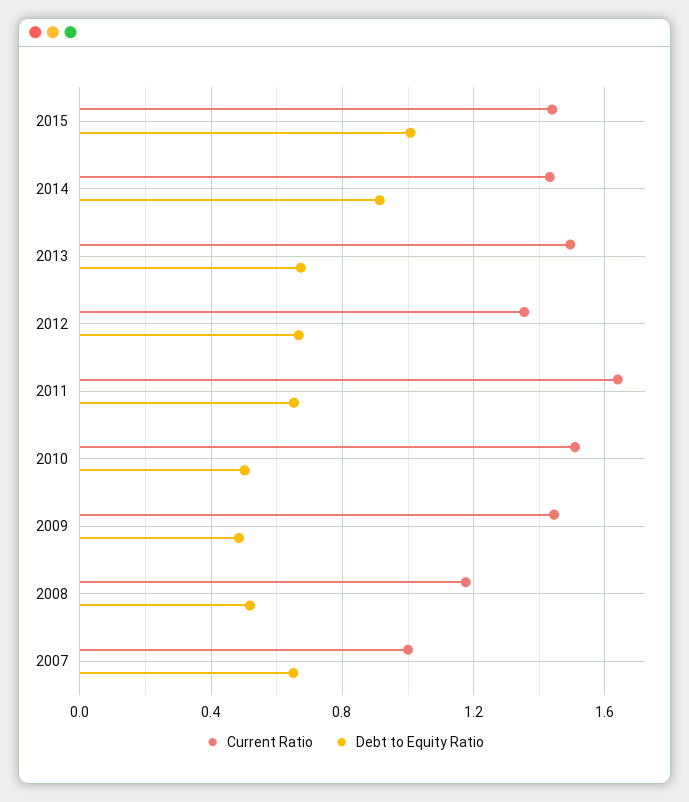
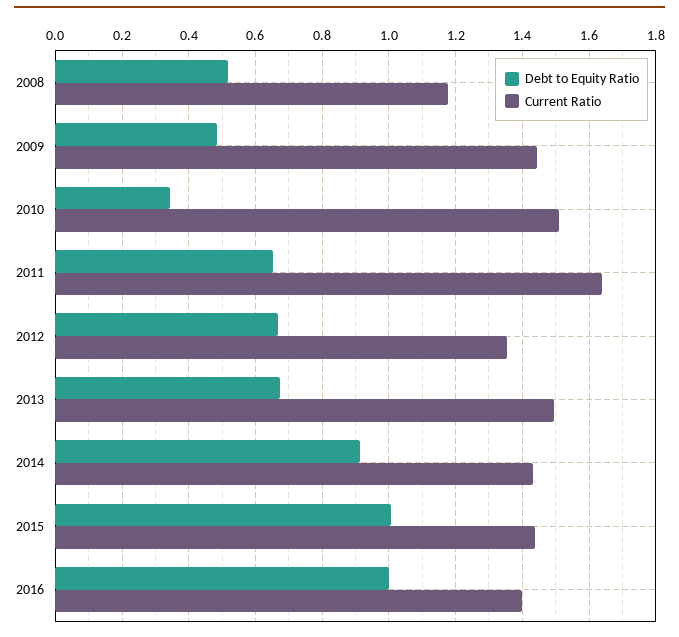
Debt to Equity Ratio, 2010: 0.5 -> 0.34
Current Ratio, 2007: 1 -> none
Debt to Equity Ratio, 2007: 0.65 -> none
Debt to Equity Ratio, 2016: none -> 1
Current Ratio, 2016: none -> 1.4

